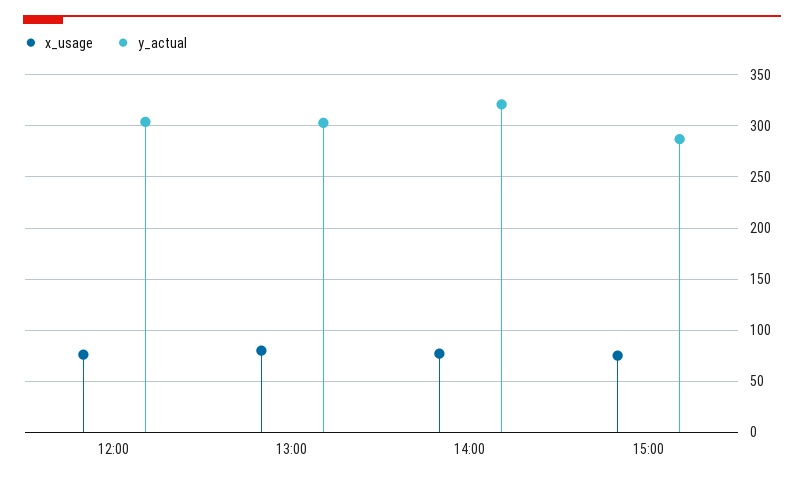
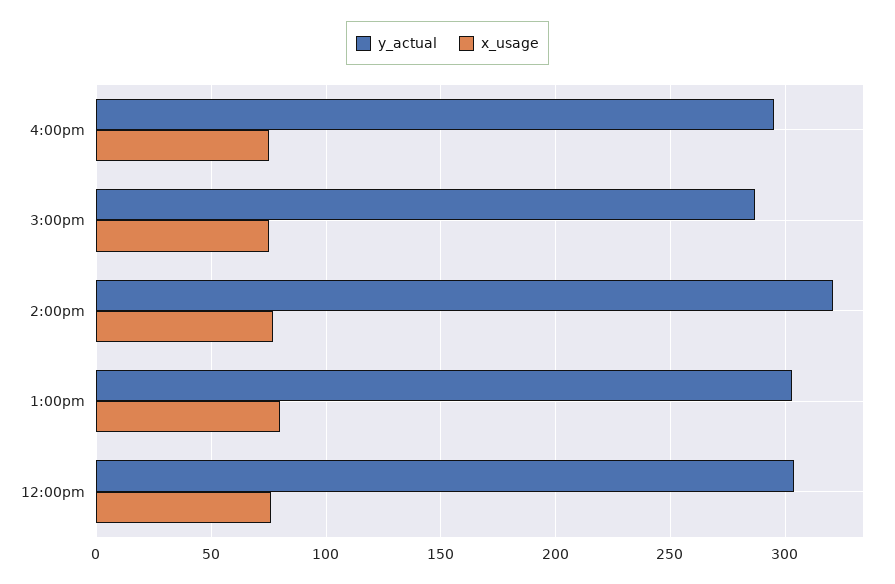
y_actual, 4:00pm: none -> 295
x_usage, 4:00pm: none -> 75

